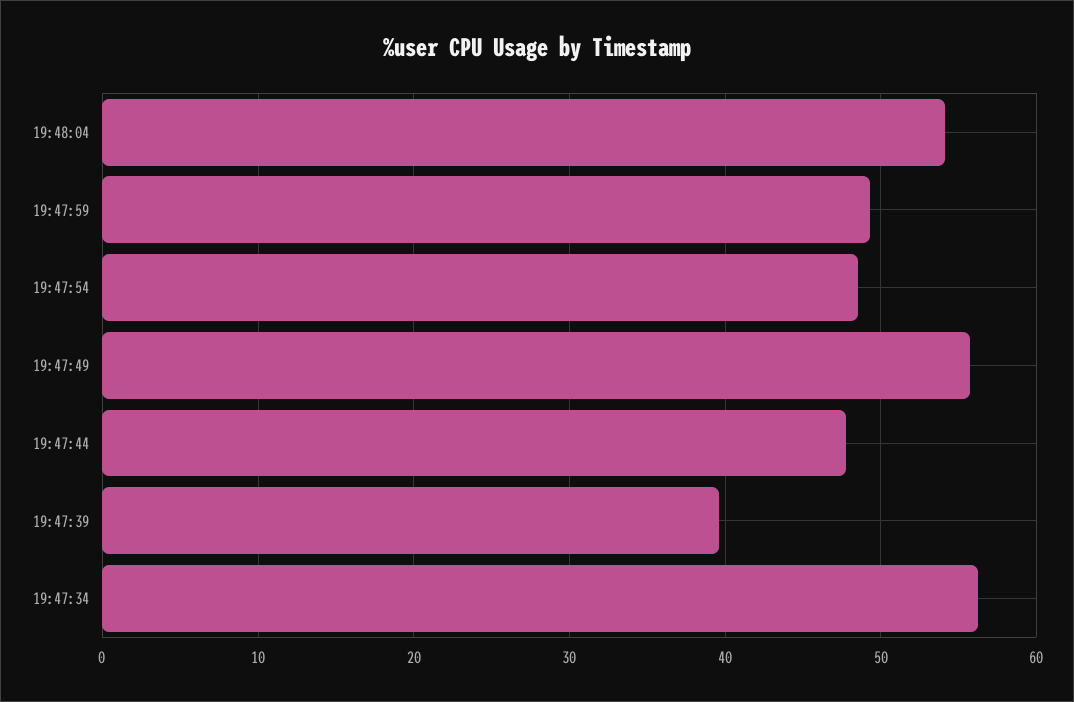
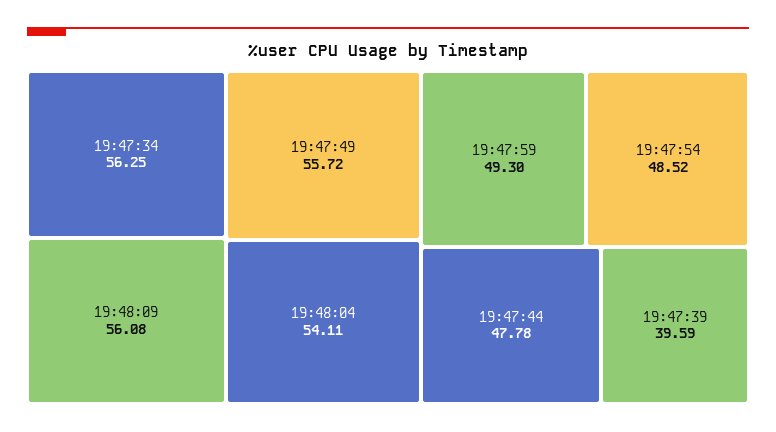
19:48:09: none -> 56.08

